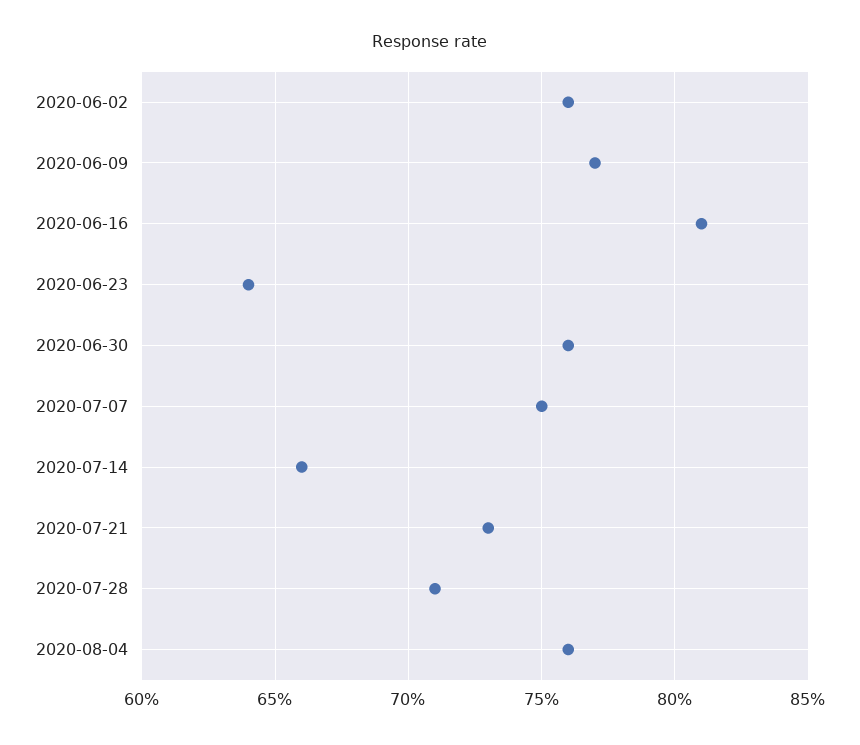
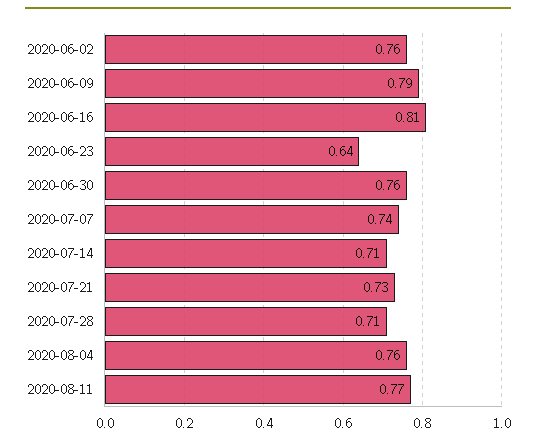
2020-06-09: 0.77 -> 0.79
2020-07-07: 0.75 -> 0.74
2020-07-14: 0.66 -> 0.71
2020-08-11: none -> 0.77

